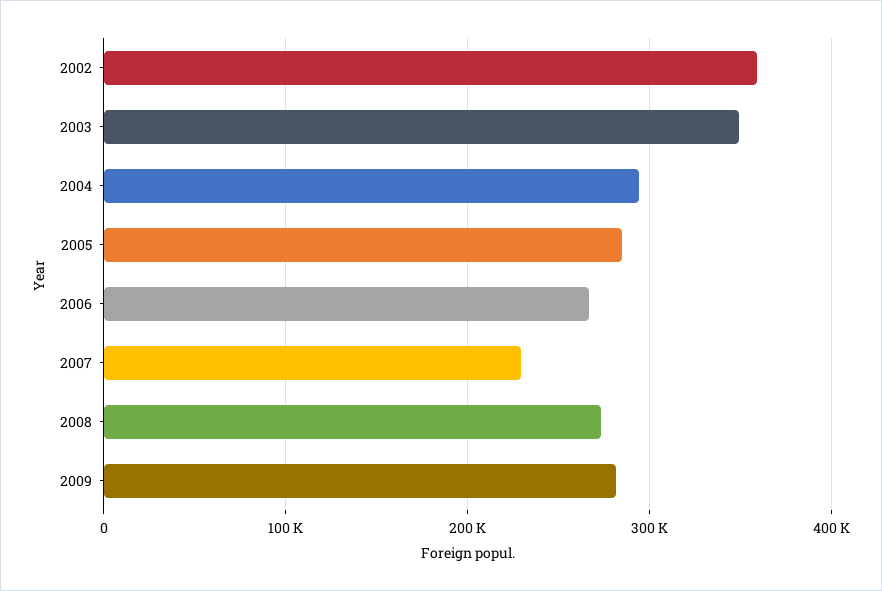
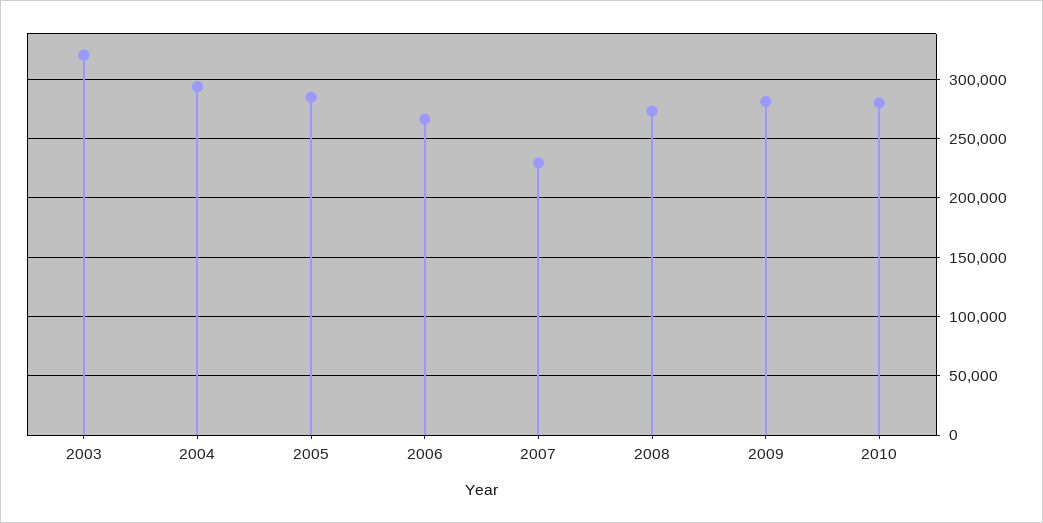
2002: 360000 -> none
2003: 350000 -> 320000
2010: none -> 280000

